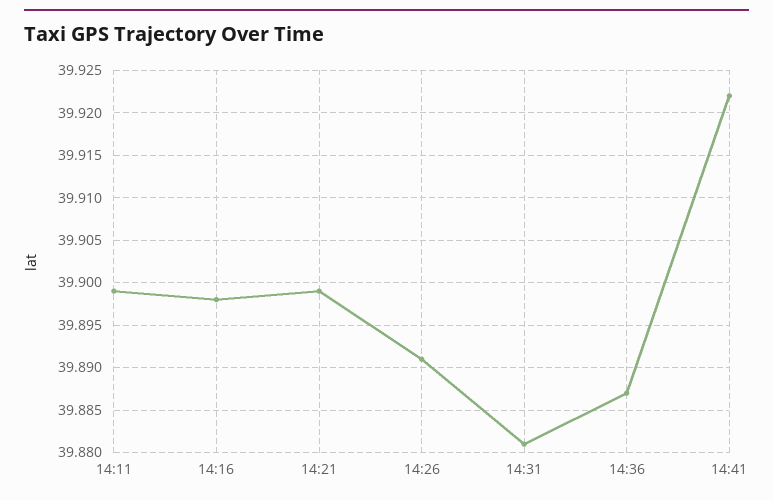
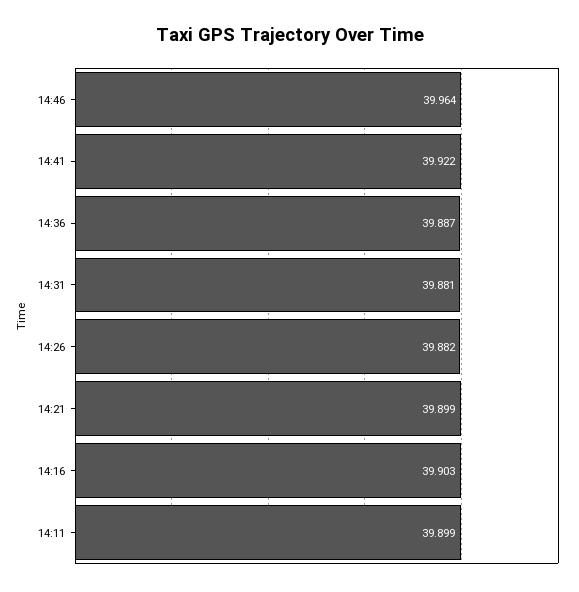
14:16: 39.898 -> 39.903
14:26: 39.891 -> 39.882
14:46: none -> 39.964

